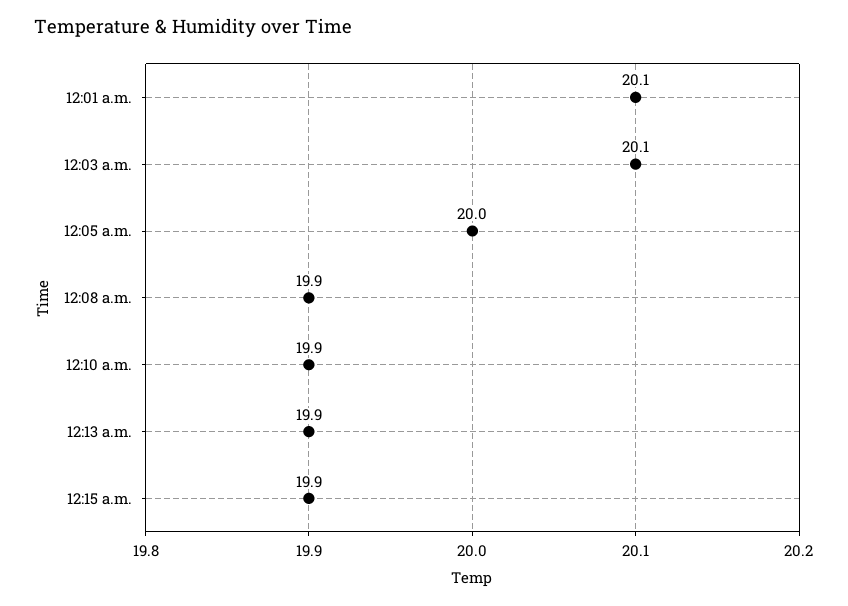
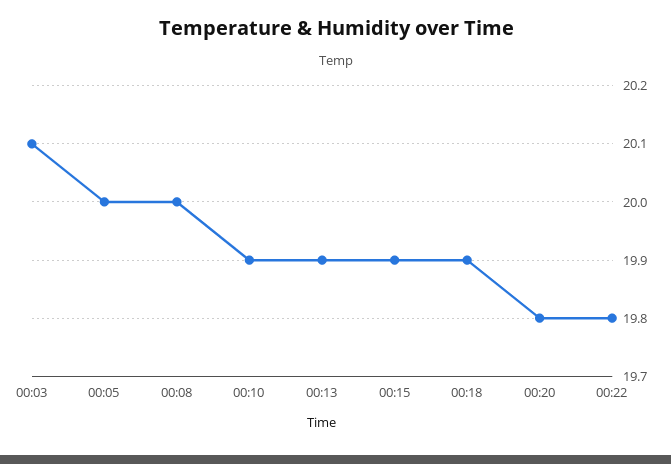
12:01 a.m.: 20.1 -> none
12:08 a.m.: 19.9 -> 20
00:18: none -> 19.9
00:20: none -> 19.8
00:22: none -> 19.8

